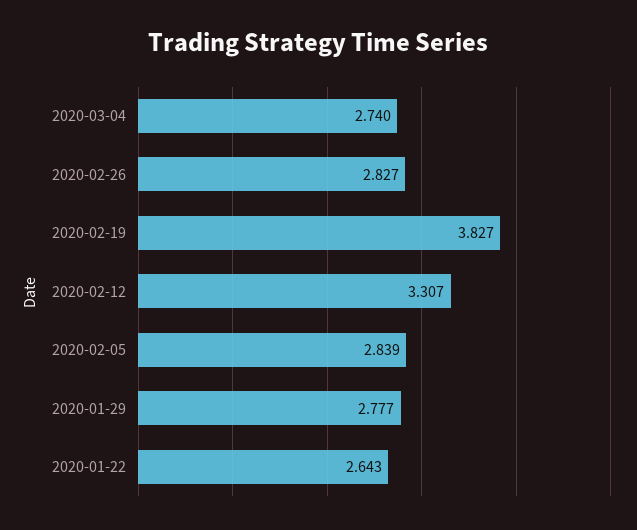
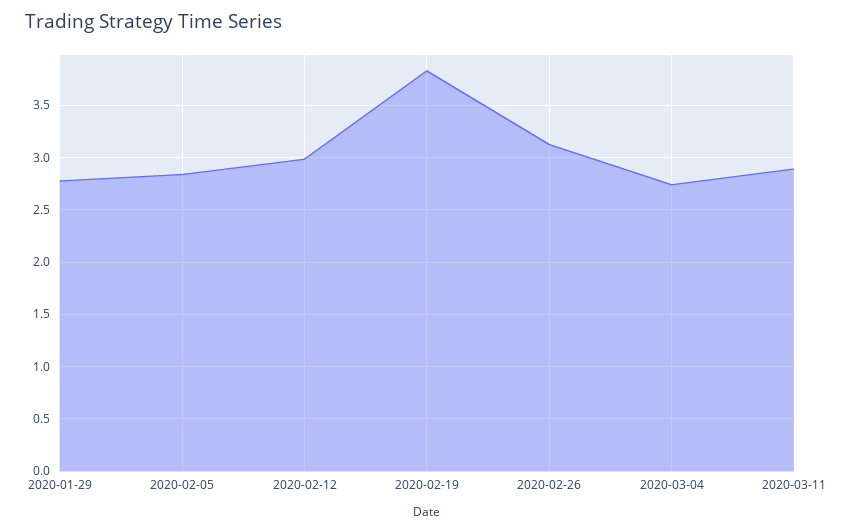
2020-02-26: 2.827 -> 3.1
2020-02-12: 3.307 -> 3
2020-01-22: 2.643 -> none
2020-03-11: none -> 2.9

